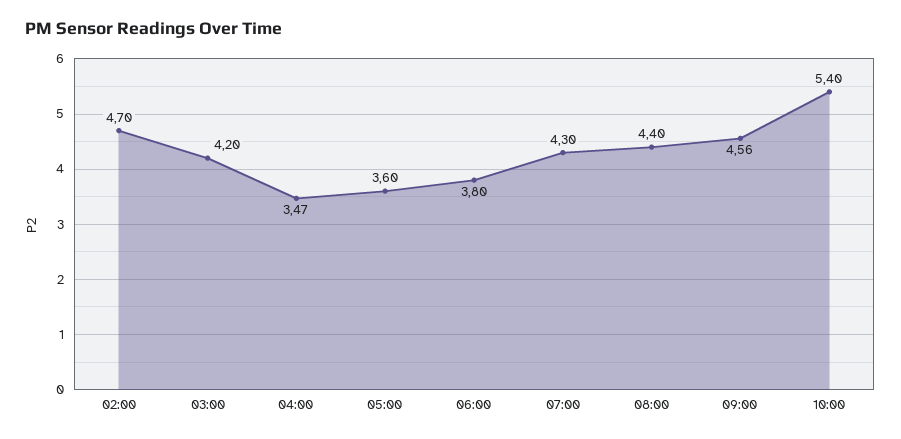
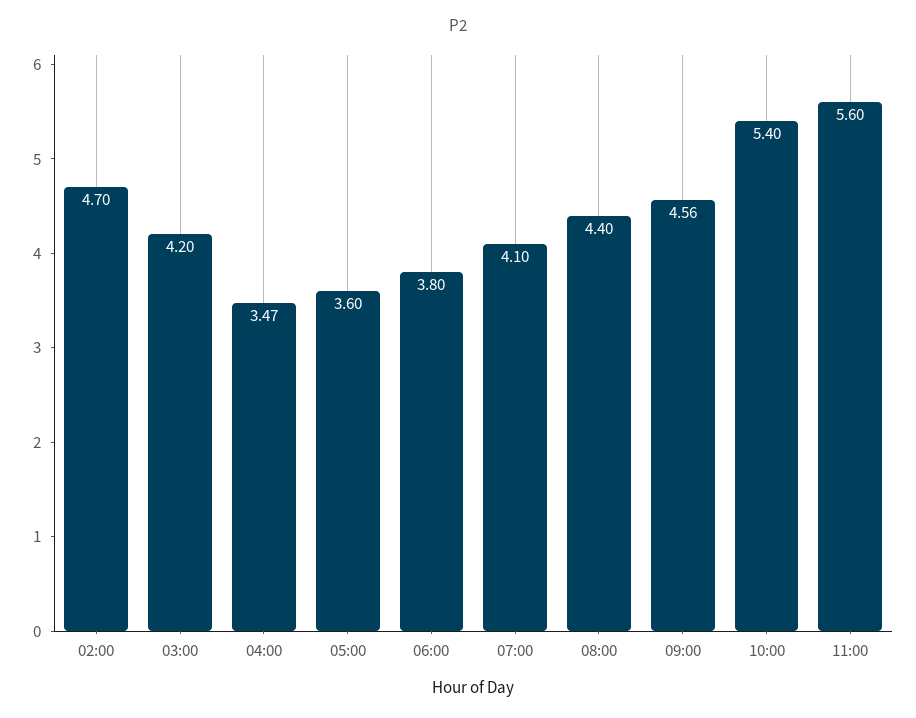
07:00: 4.3 -> 4.1
11:00: none -> 5.6

